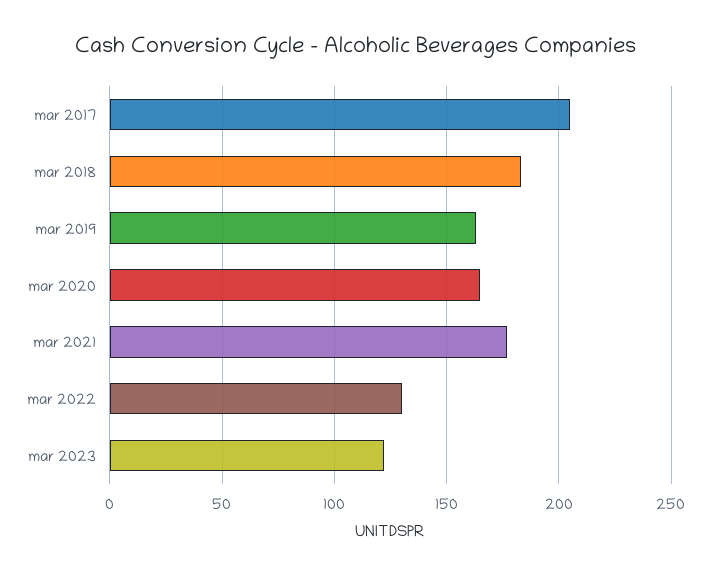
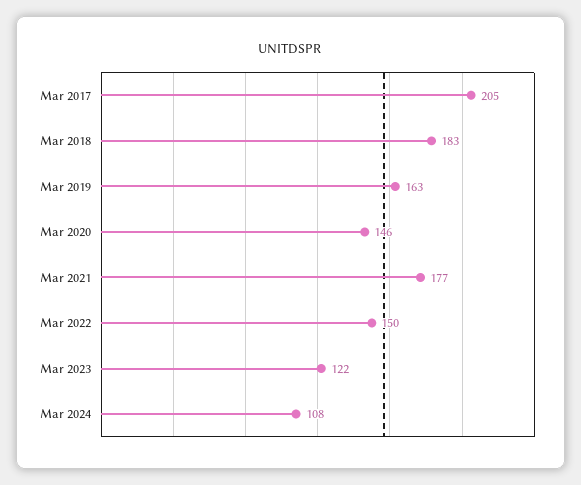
mar 2020: 165 -> 146
mar 2022: 130 -> 150
Mar 2024: none -> 108

